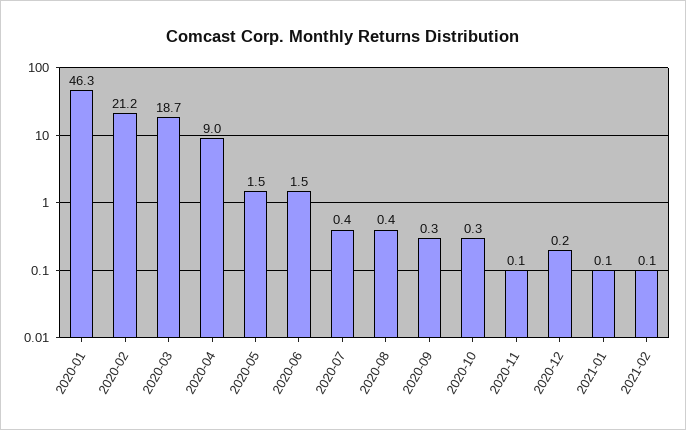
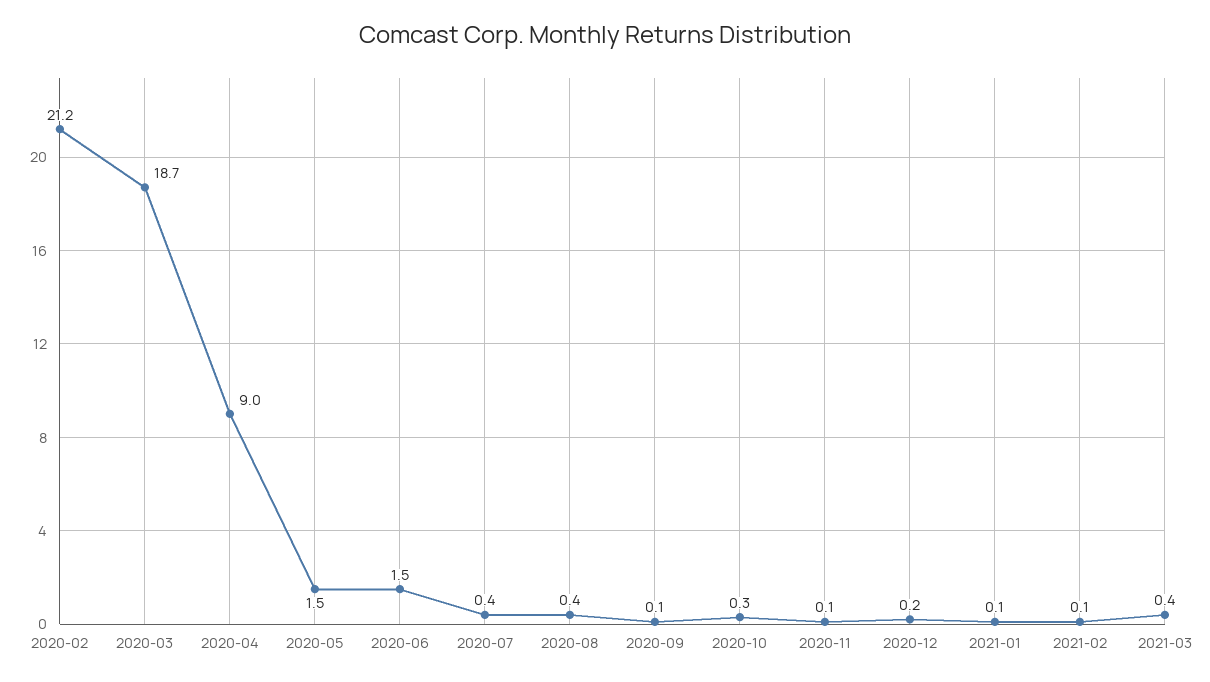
2020-01: 46.3 -> none
2020-09: 0.3 -> 0.1
2021-03: none -> 0.4

